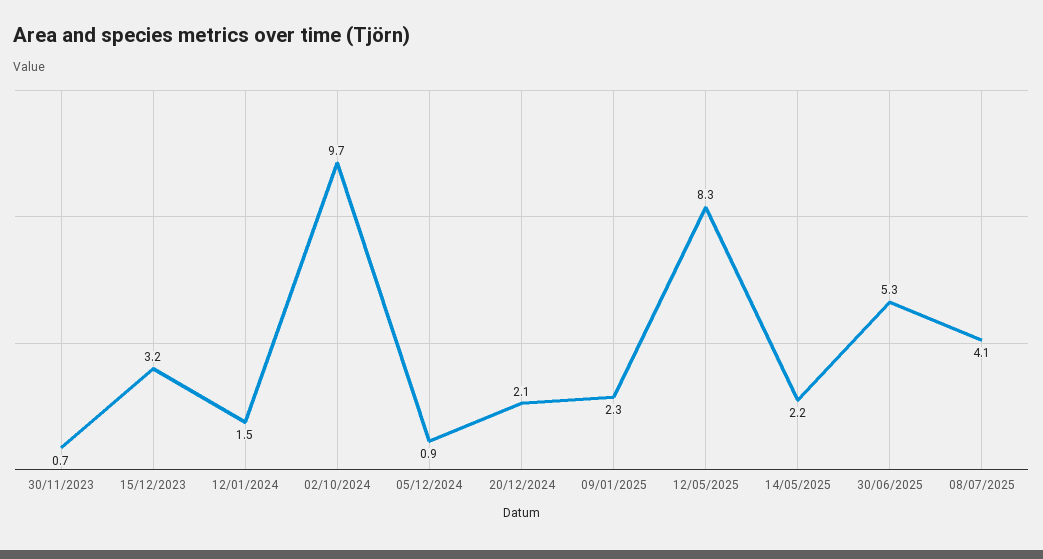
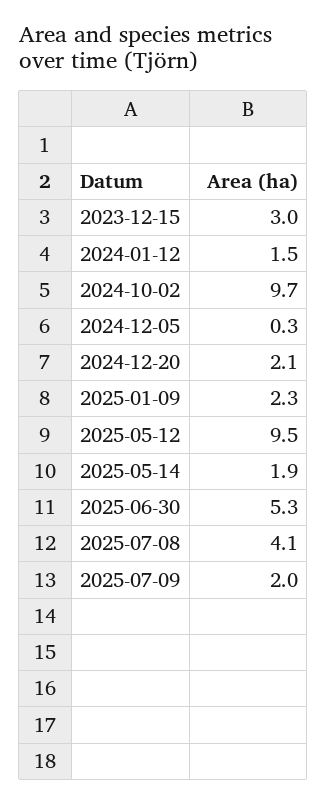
30/11/2023: 0.7 -> none
15/12/2023: 3.2 -> 3
05/12/2024: 0.9 -> 0.3
12/05/2025: 8.3 -> 9.5
14/05/2025: 2.2 -> 1.9
2025-07-09: none -> 2

